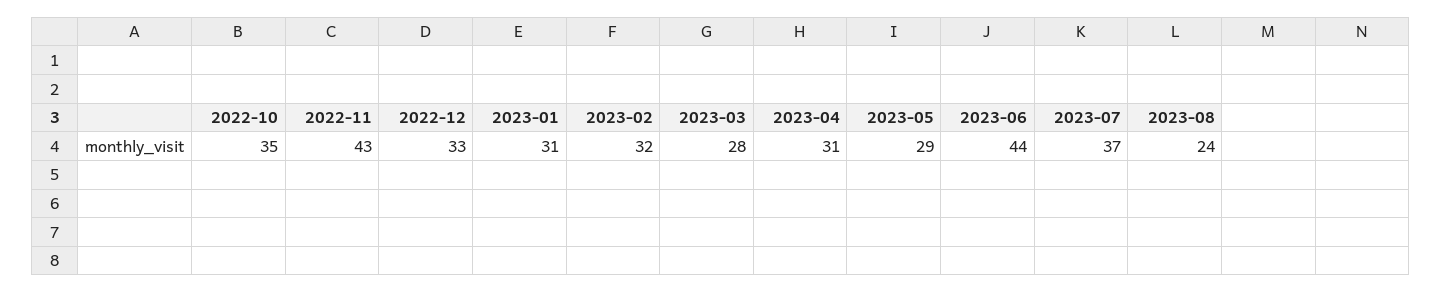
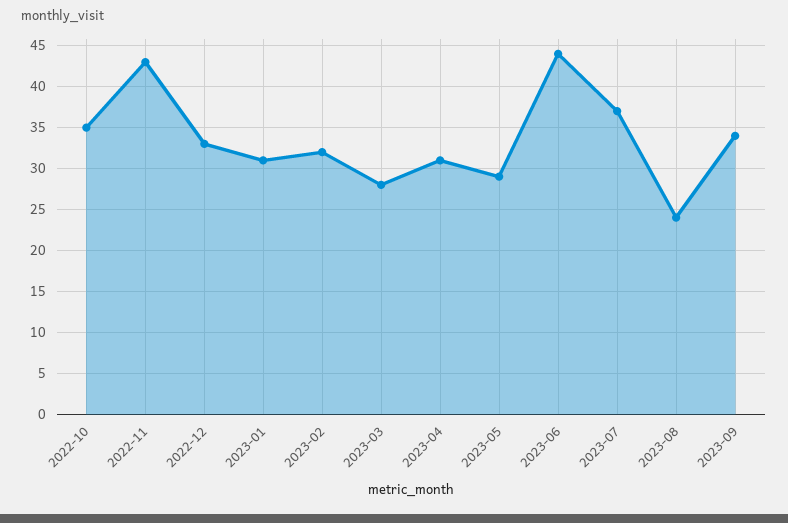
2023-09: none -> 34

